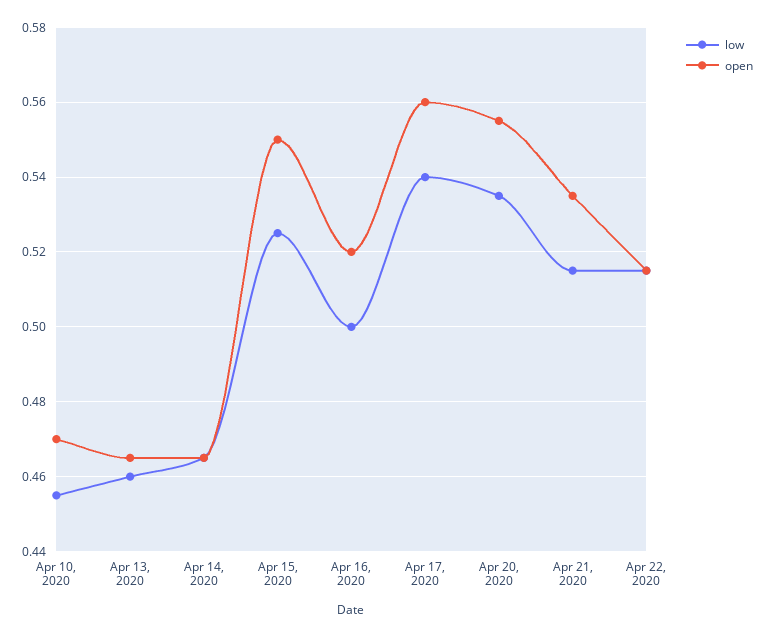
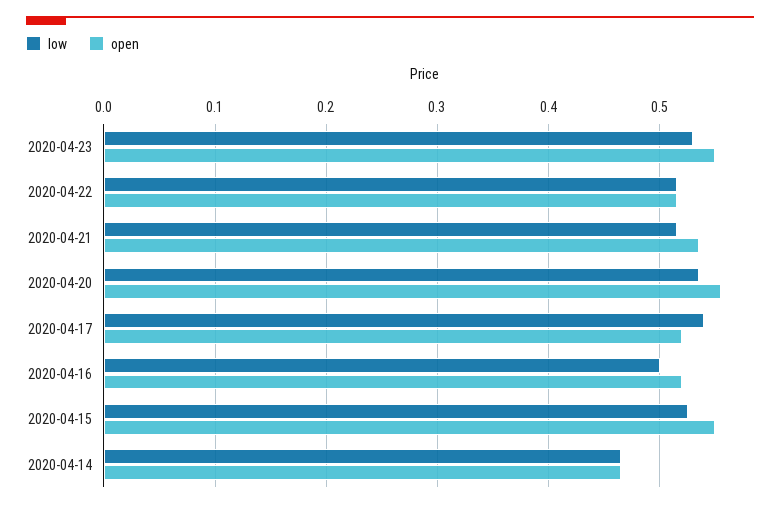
low, Apr 10, 2020: 0.455 -> none
open, Apr 10, 2020: 0.47 -> none
low, Apr 13, 2020: 0.46 -> none
open, Apr 13, 2020: 0.465 -> none
open, Apr 17, 2020: 0.56 -> 0.52
low, 2020-04-23: none -> 0.53
open, 2020-04-23: none -> 0.55

